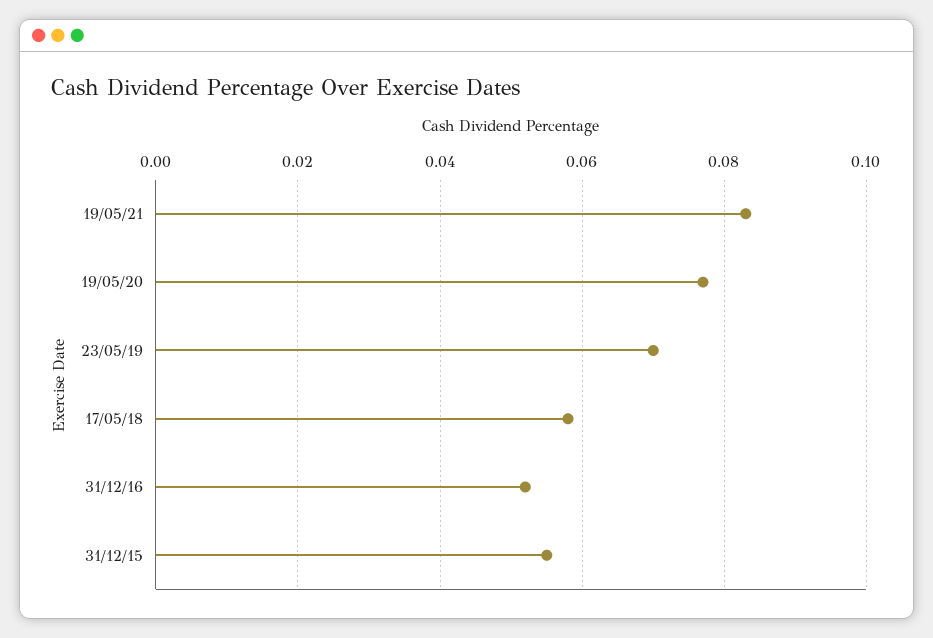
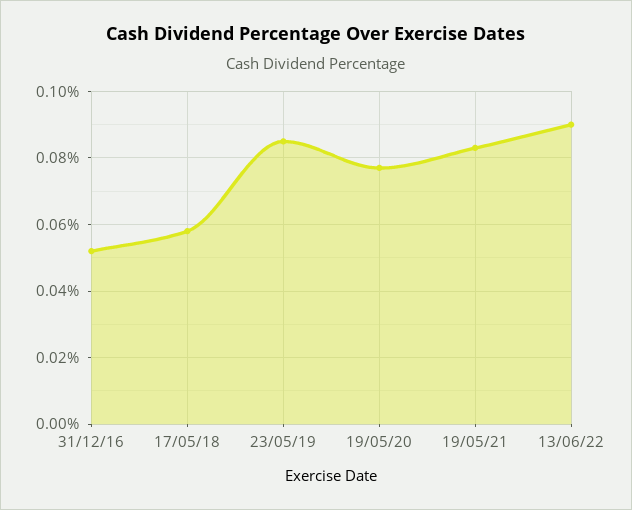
23/05/19: 0.07 -> 0.085
31/12/15: 0.055 -> none
13/06/22: none -> 0.09

